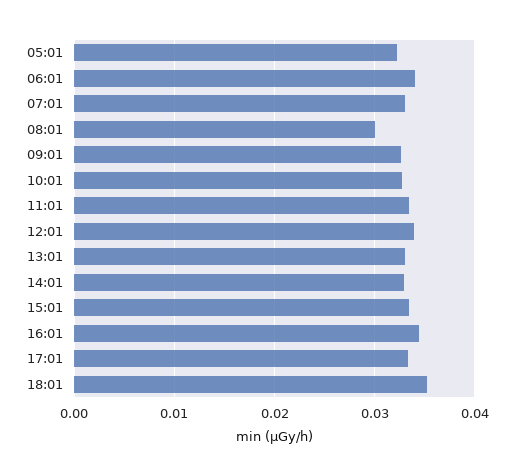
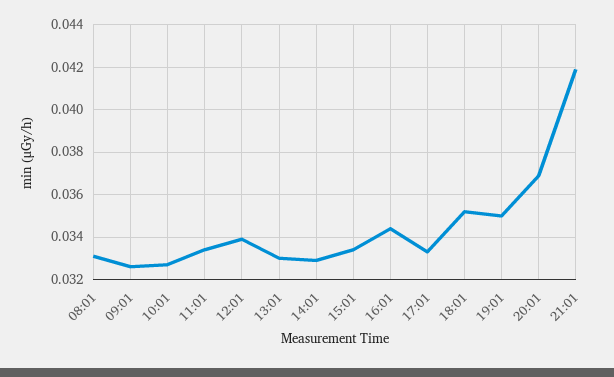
05:01: 0.032 -> none
06:01: 0.034 -> none
07:01: 0.033 -> none
08:01: 0.03 -> 0.033
19:01: none -> 0.035
20:01: none -> 0.037
21:01: none -> 0.042

